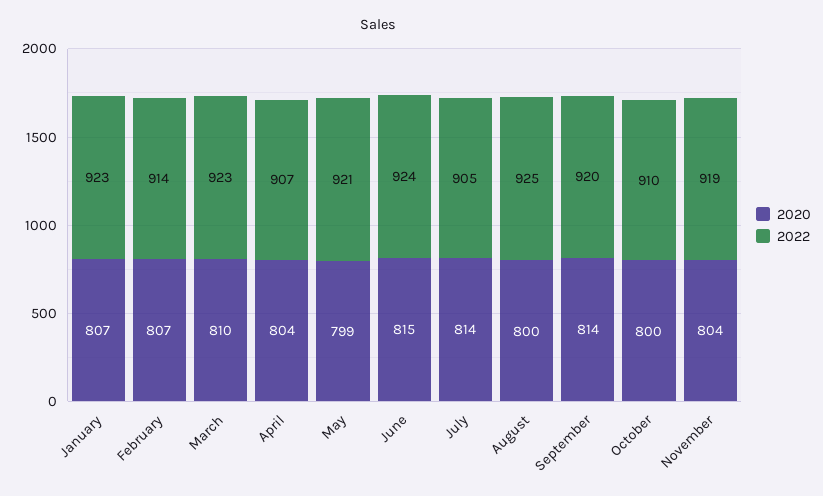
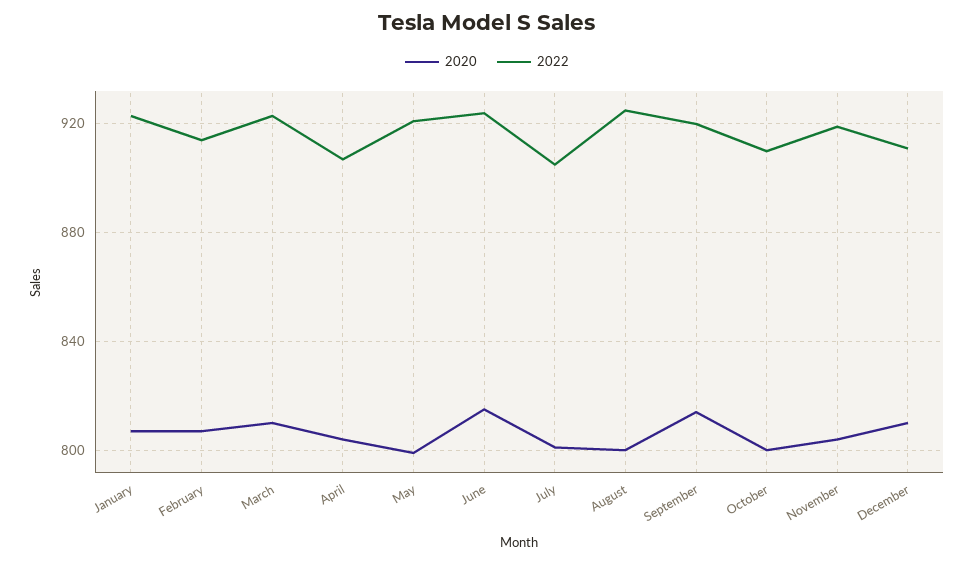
2020, July: 814 -> 800
2020, December: none -> 810
2022, December: none -> 910

